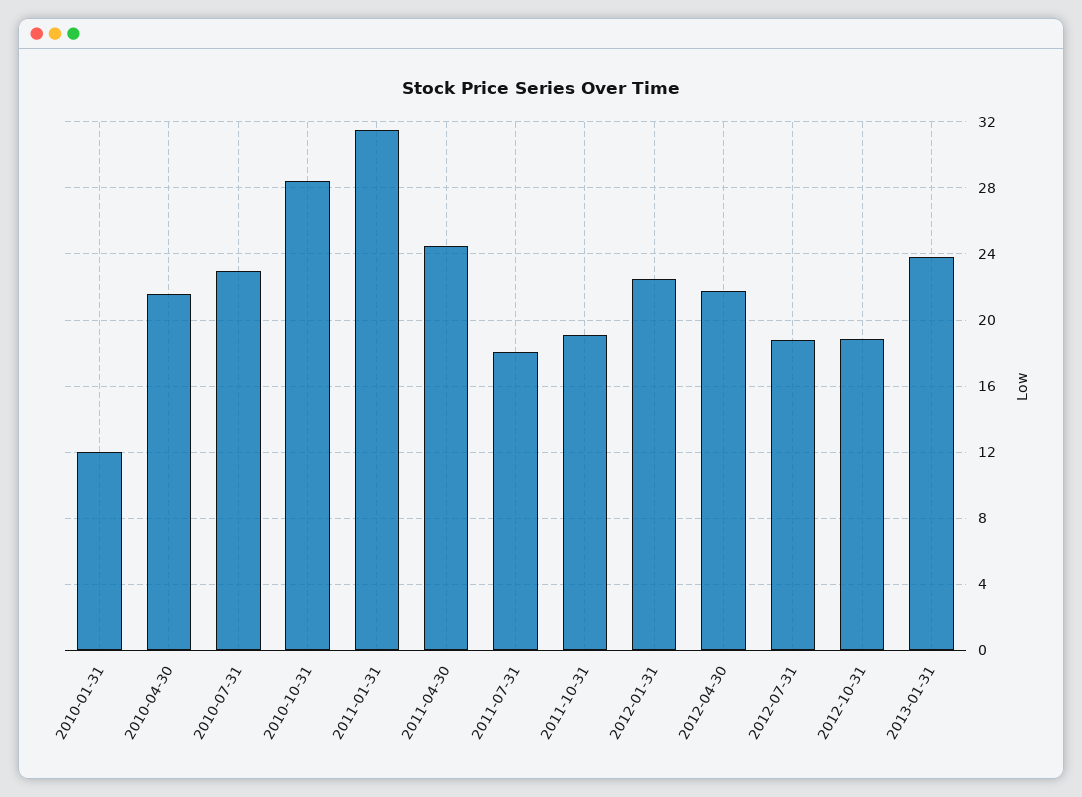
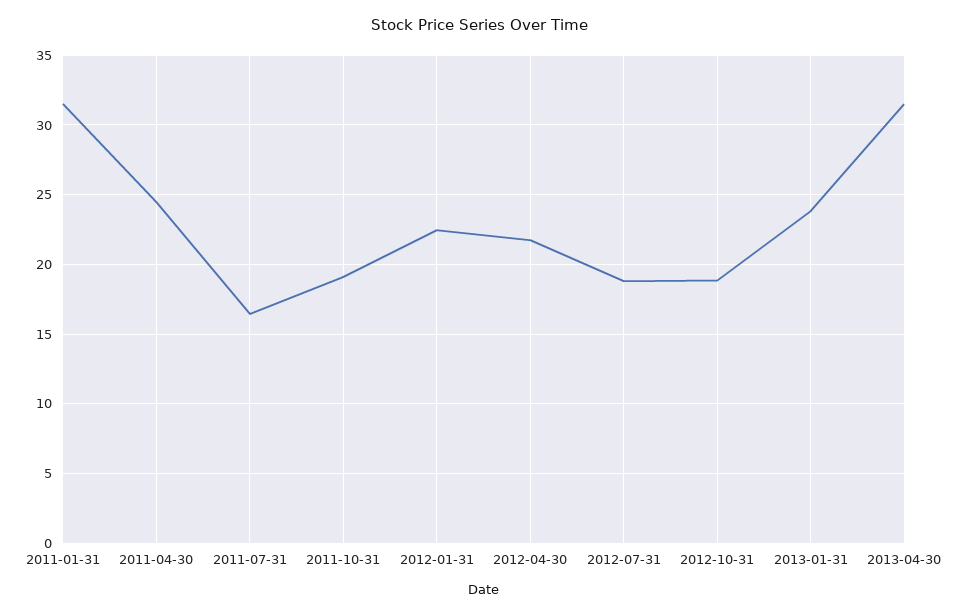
2010-01-31: 12 -> none
2010-04-30: 21.5 -> none
2010-07-31: 23 -> none
2010-10-31: 28.5 -> none
2011-07-31: 18 -> 16.5
2013-04-30: none -> 31.5

